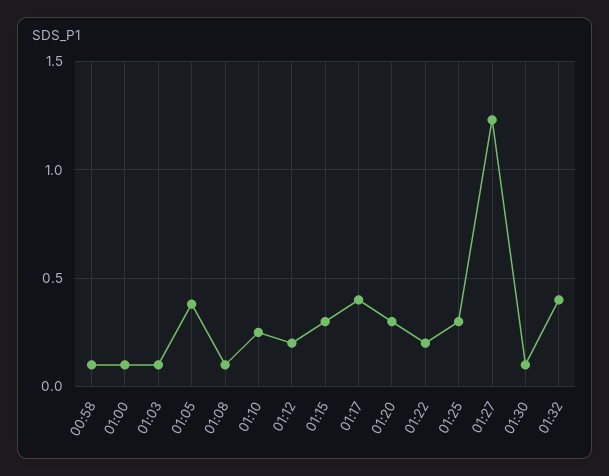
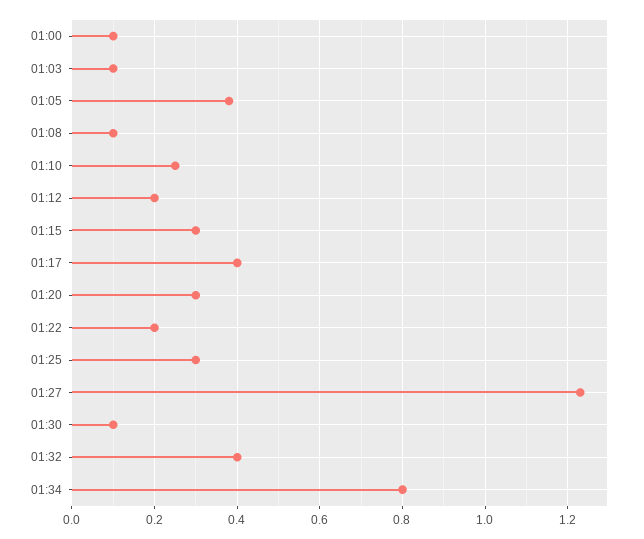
00:58: 0.1 -> none
01:34: none -> 0.8

